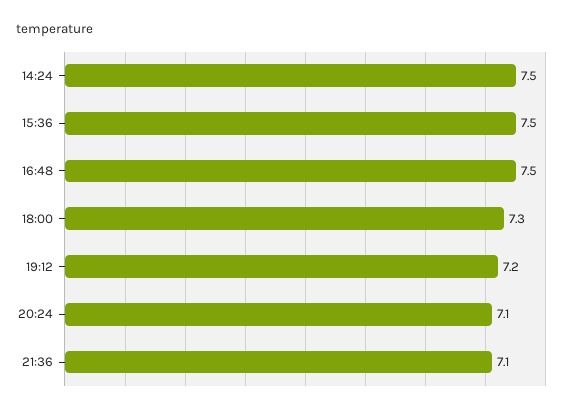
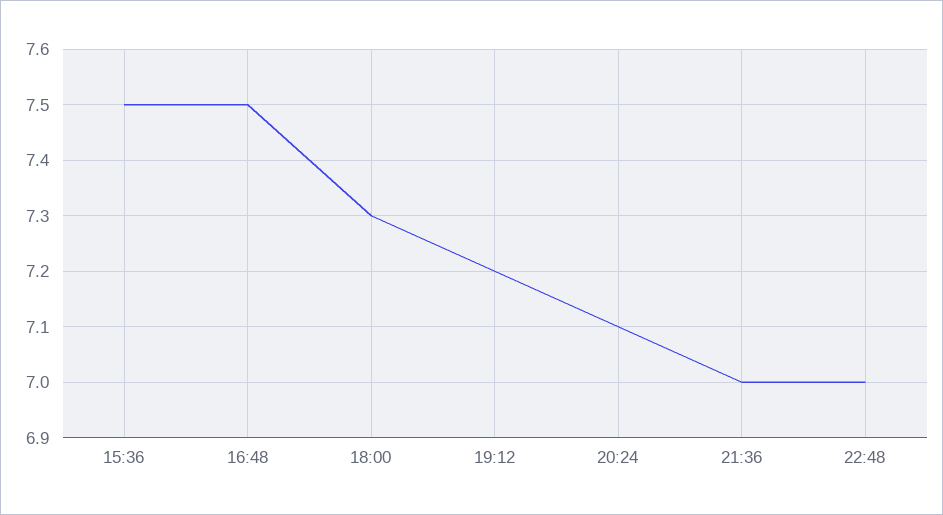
14:24: 7.5 -> none
21:36: 7.1 -> 7
22:48: none -> 7

